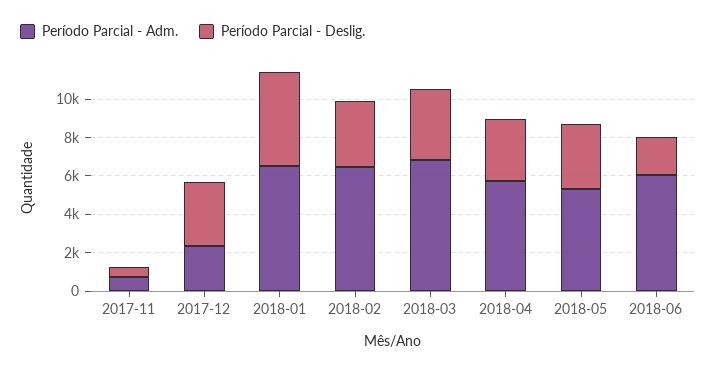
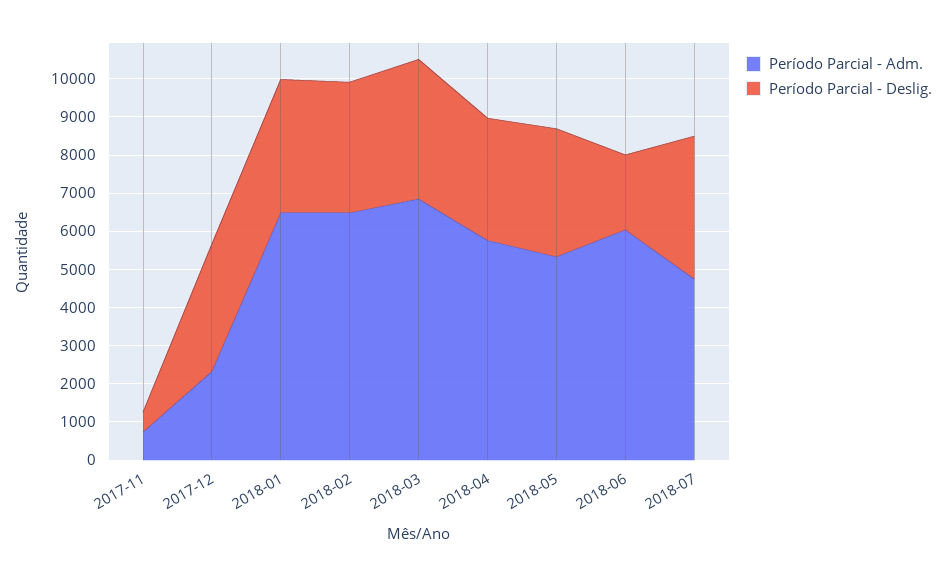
Período Parcial - Deslig., 2018-01: 5000 -> 3500
Período Parcial - Adm., 2018-07: none -> 4750
Período Parcial - Deslig., 2018-07: none -> 3750

